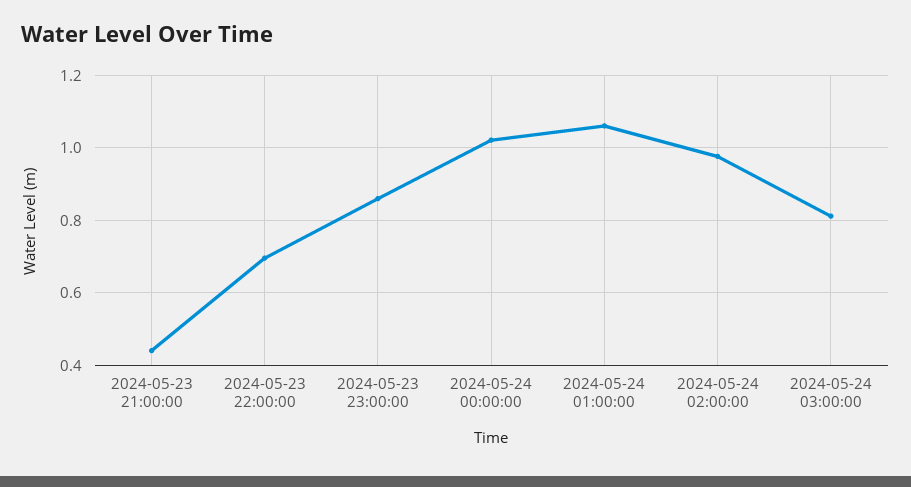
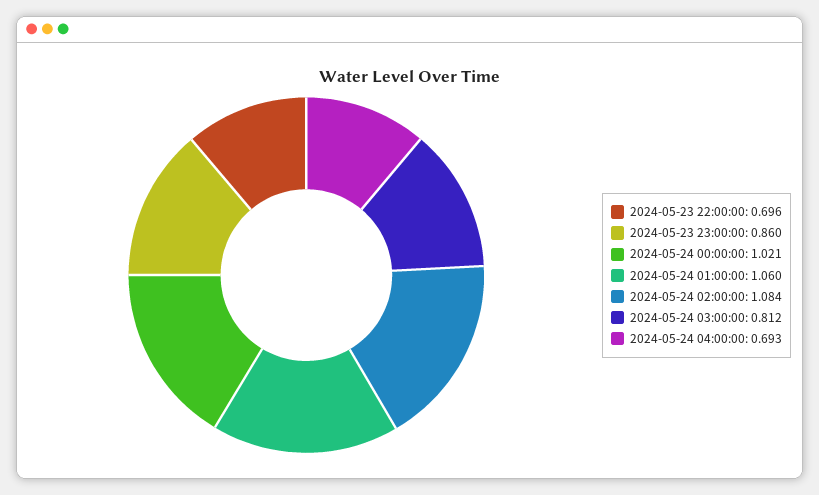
2024-05-23 21:00:00: 0.44 -> none
2024-05-24 02:00:00: 0.98 -> 1.084
2024-05-24 04:00:00: none -> 0.693

